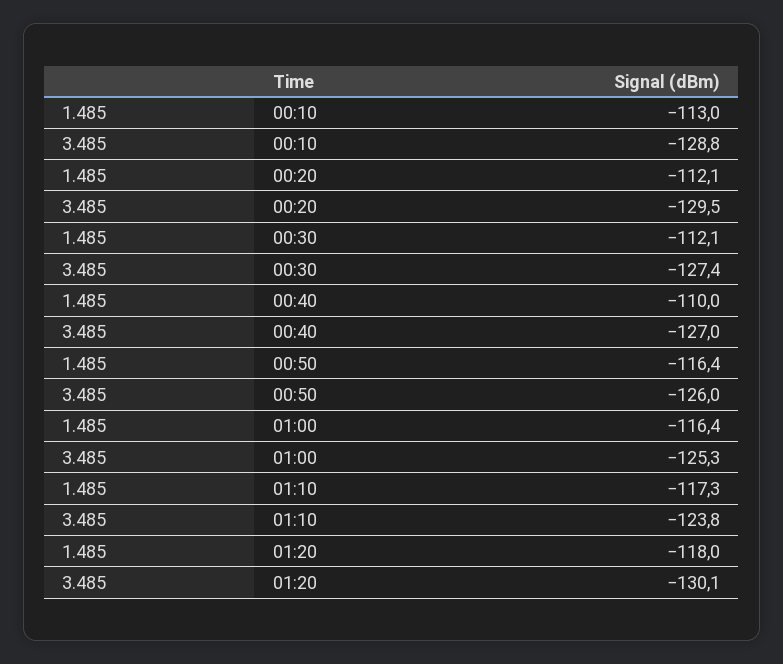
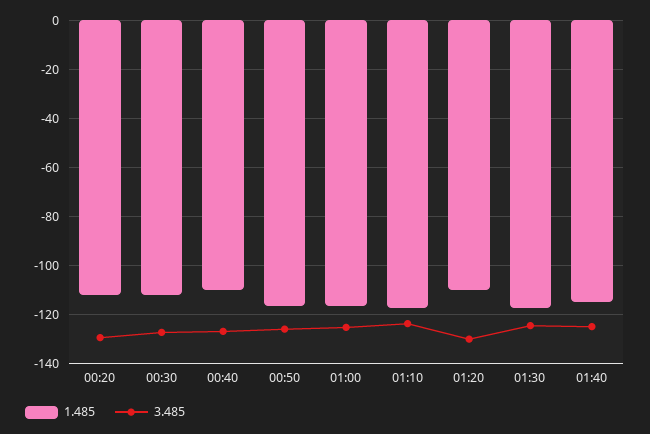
1.485, 00:10: -113 -> none
3.485, 00:10: -128.8 -> none
1.485, 01:20: -118 -> -110
1.485, 01:30: none -> -117.5
3.485, 01:30: none -> -125
1.485, 01:40: none -> -115
3.485, 01:40: none -> -125

